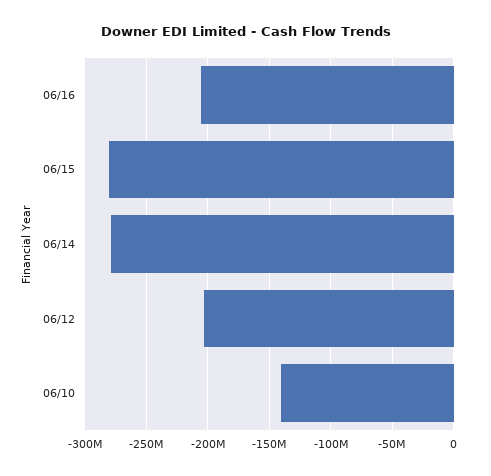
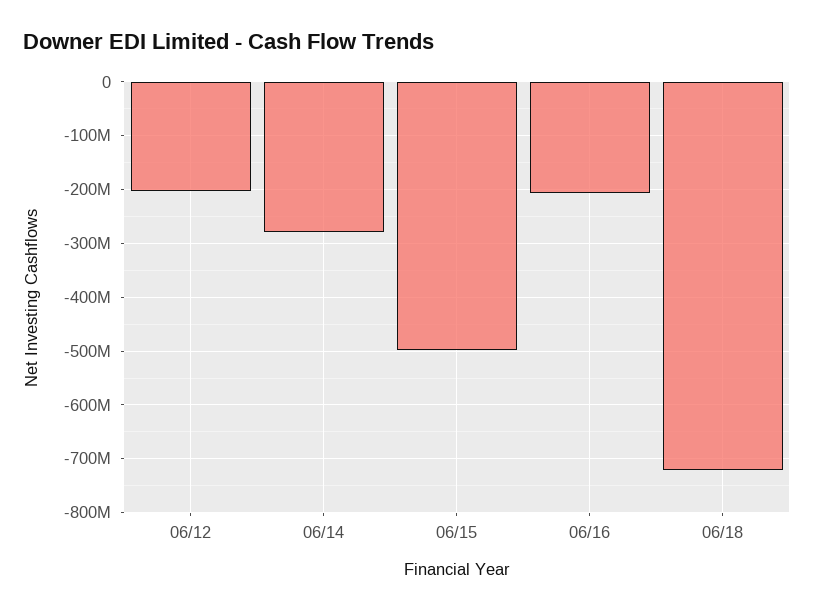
06/15: -280000000 -> -500000000
06/10: -140000000 -> none
06/18: none -> -720000000

